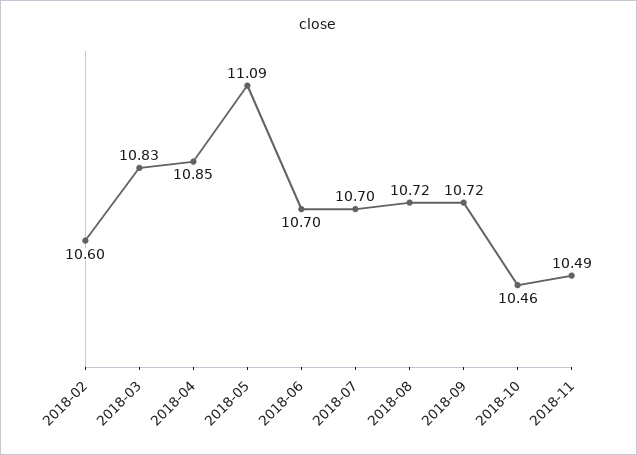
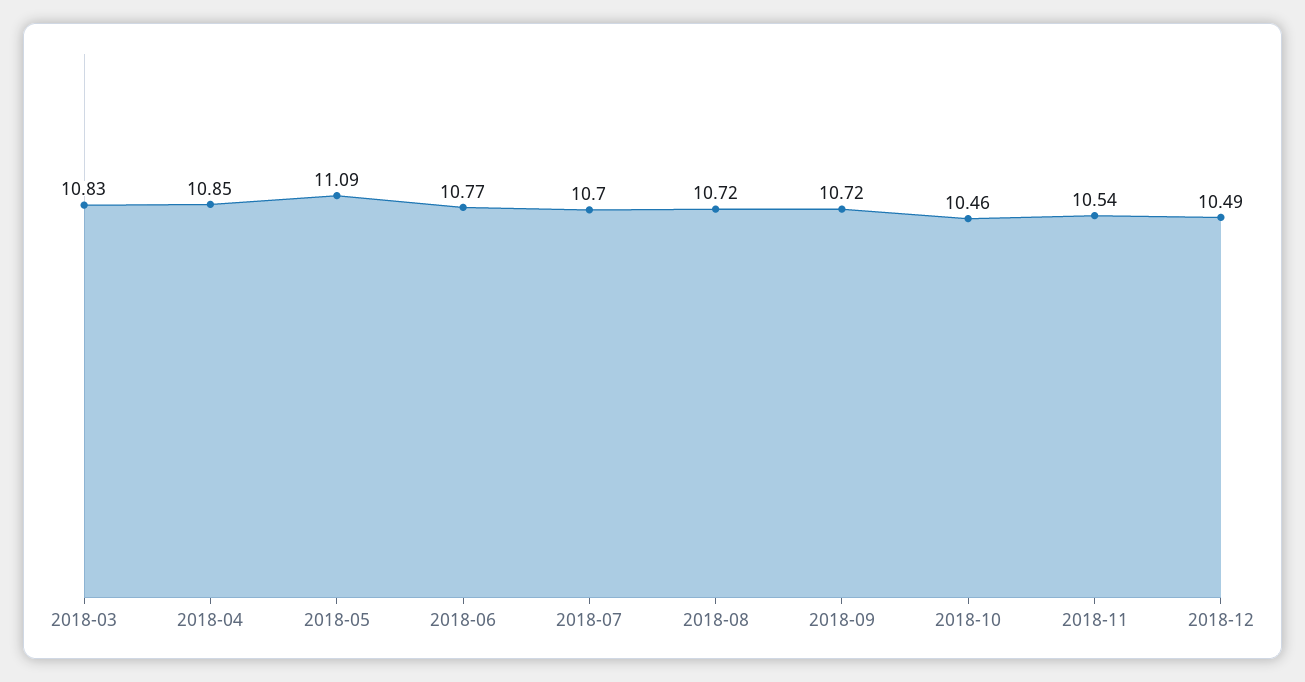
2018-02: 10.6 -> none
2018-06: 10.7 -> 10.77
2018-11: 10.49 -> 10.54
2018-12: none -> 10.49

